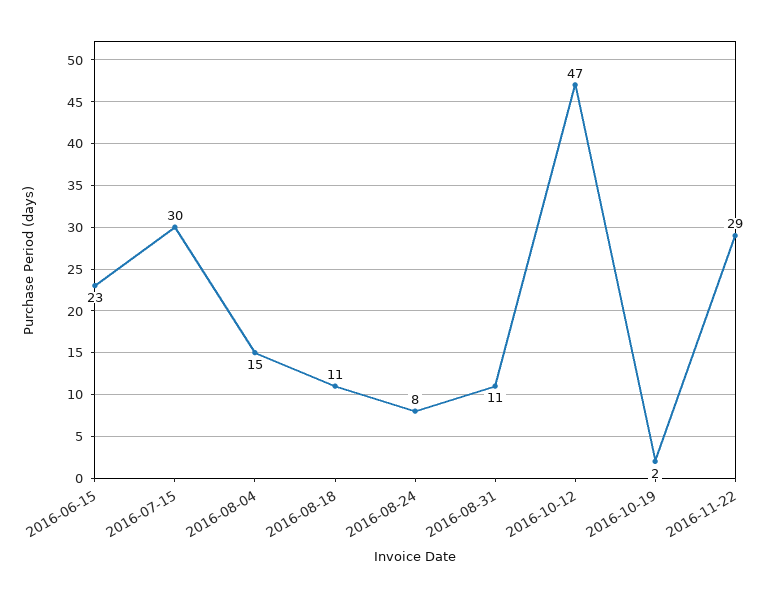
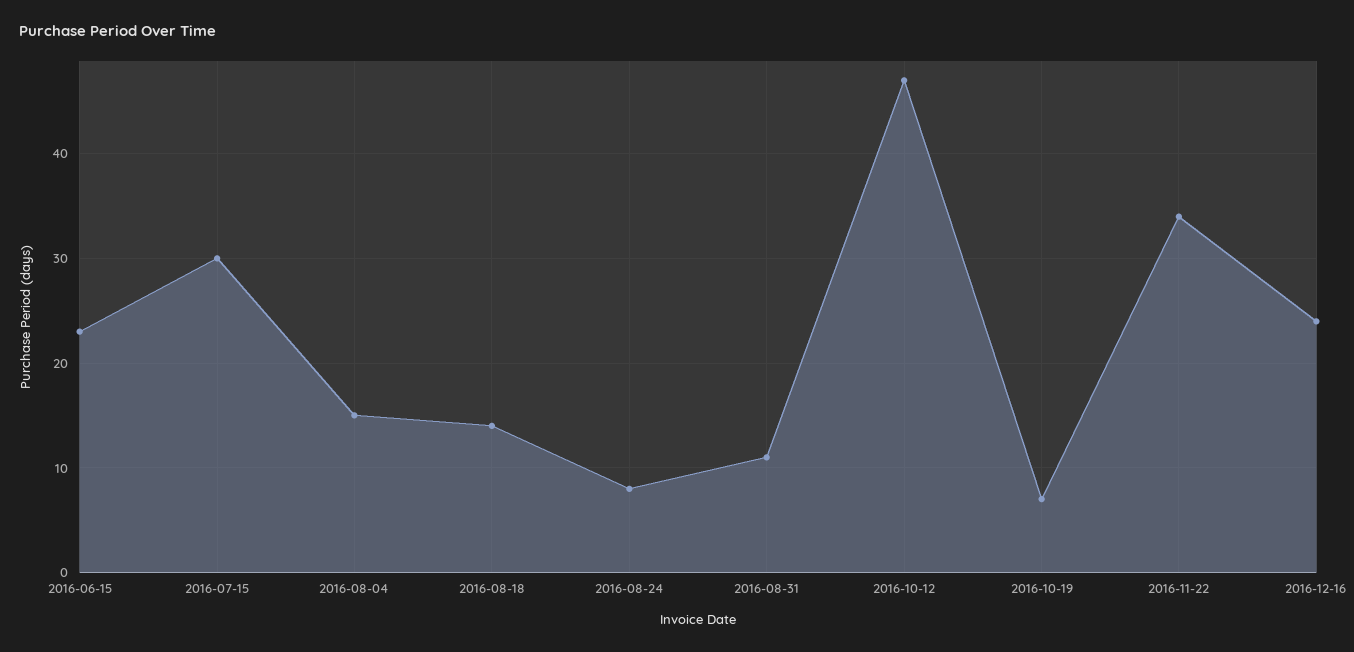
2016-08-18: 11 -> 14
2016-10-19: 2 -> 7
2016-11-22: 29 -> 34
2016-12-16: none -> 24

